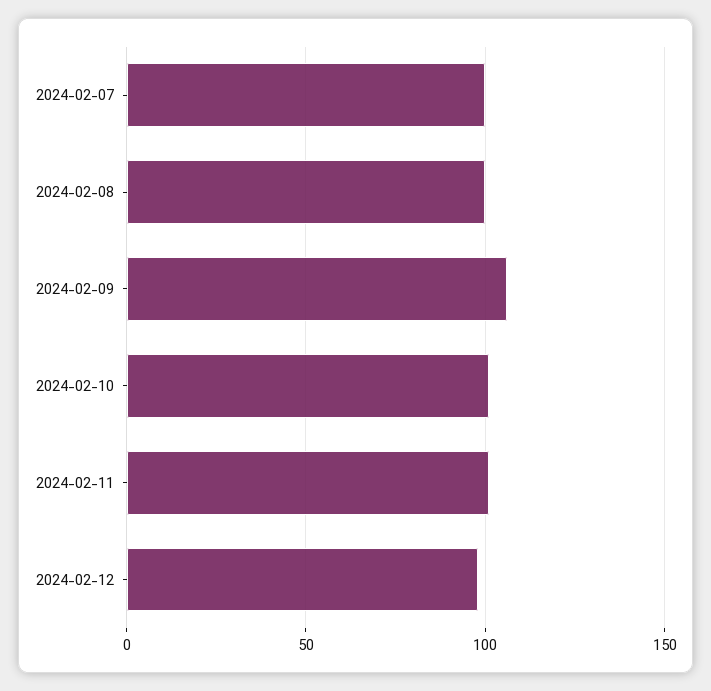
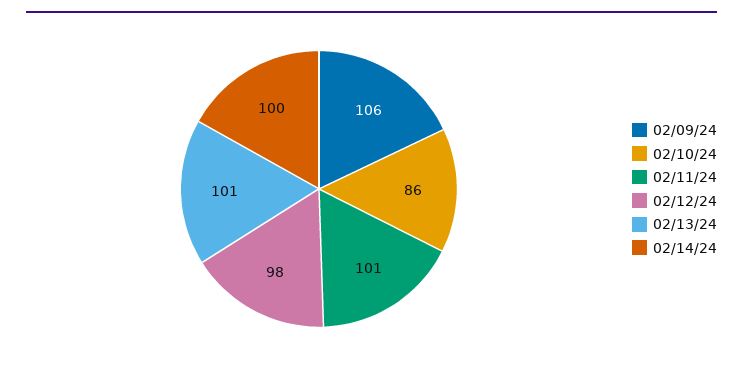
2024-02-07: 100 -> none
2024-02-08: 100 -> none
2024-02-10: 100 -> 86
02/13/24: none -> 101
02/14/24: none -> 100

